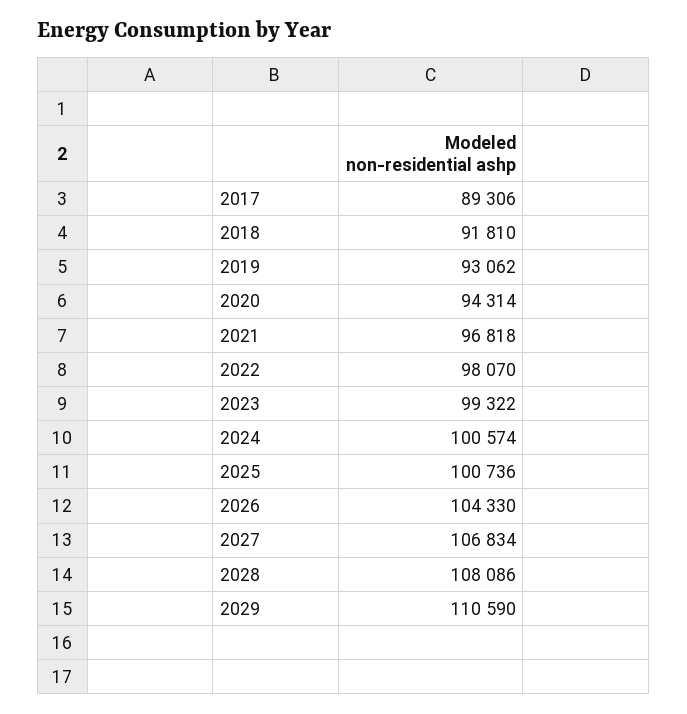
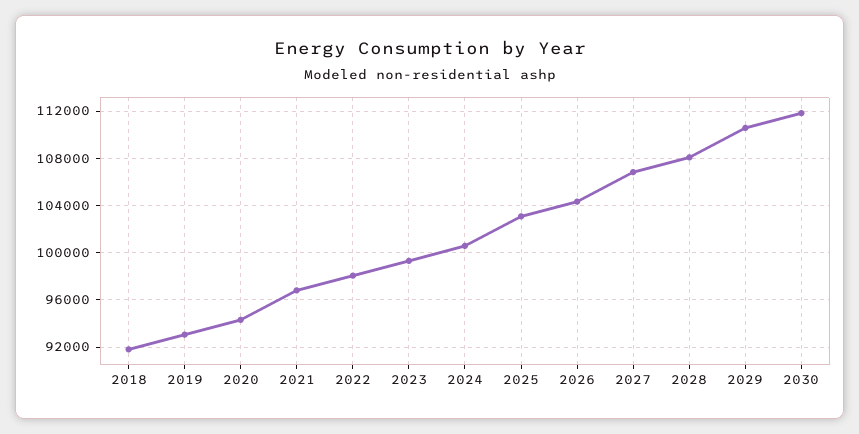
2017: 89306 -> none
2025: 100736 -> 103000
2030: none -> 112000

